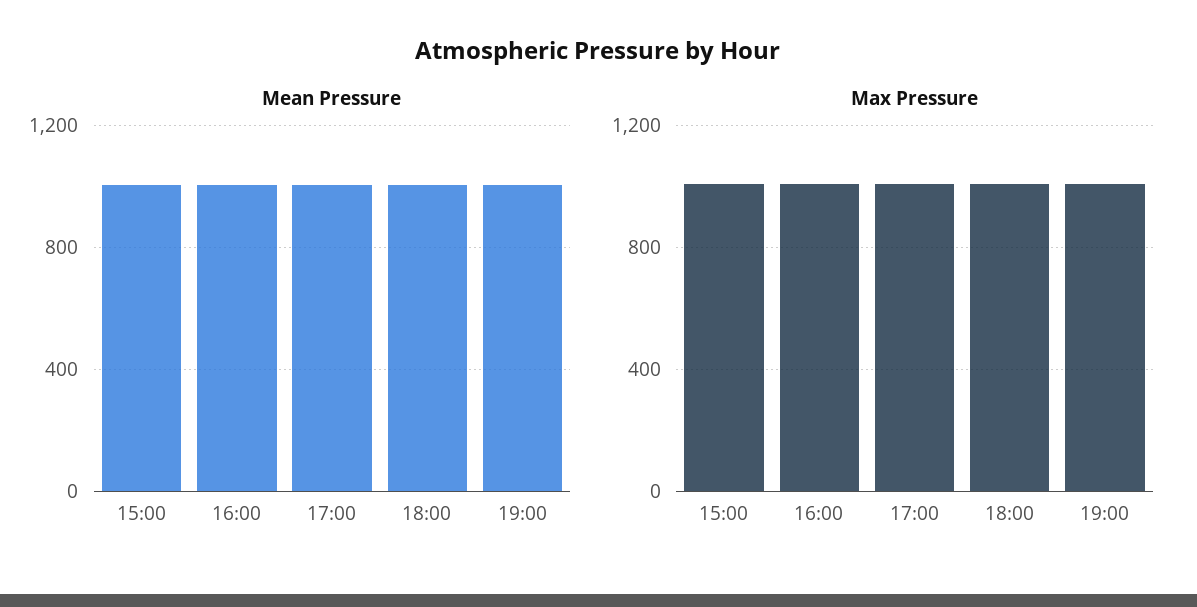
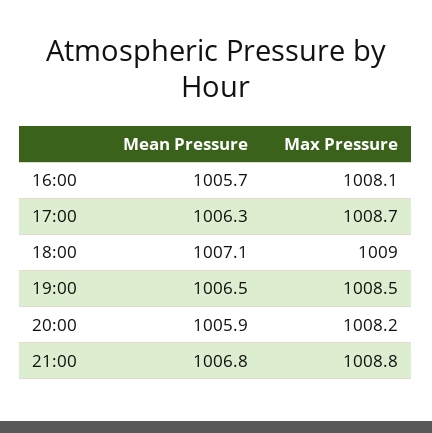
Mean Pressure, 15:00: 1000 -> none
Max Pressure, 15:00: 1000 -> none
Mean Pressure, 20:00: none -> 1005.9
Max Pressure, 20:00: none -> 1008.2
Mean Pressure, 21:00: none -> 1006.8
Max Pressure, 21:00: none -> 1008.8

